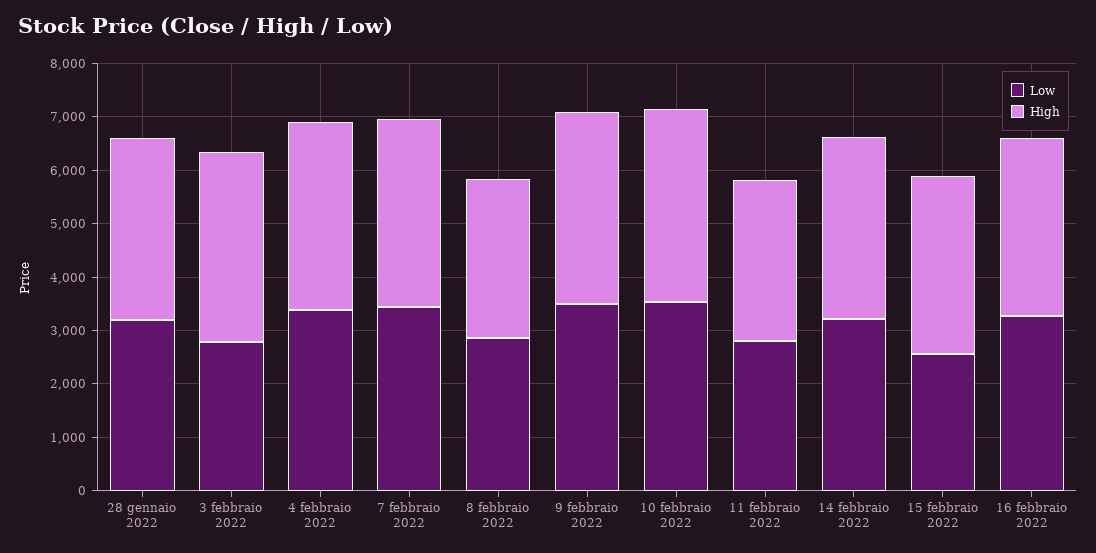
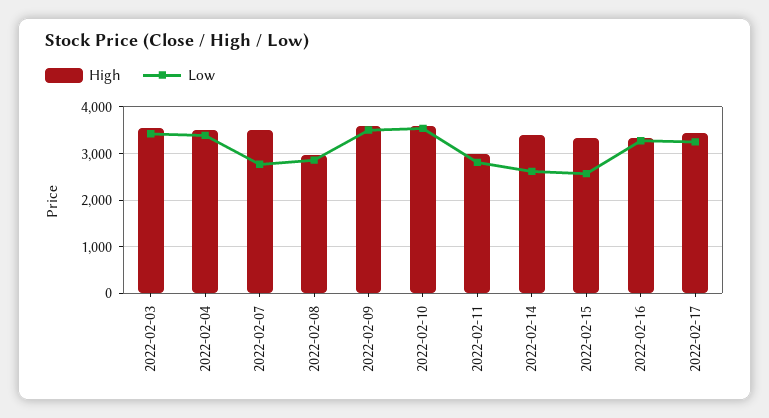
Low, 28 gennaio 2022: 3200 -> none
High, 28 gennaio 2022: 3400 -> none
Low, 3 febbraio 2022: 2800 -> 3400
Low, 7 febbraio 2022: 3400 -> 2800
Low, 14 febbraio 2022: 3200 -> 2600
High, 2022-02-17: none -> 3400
Low, 2022-02-17: none -> 3200

